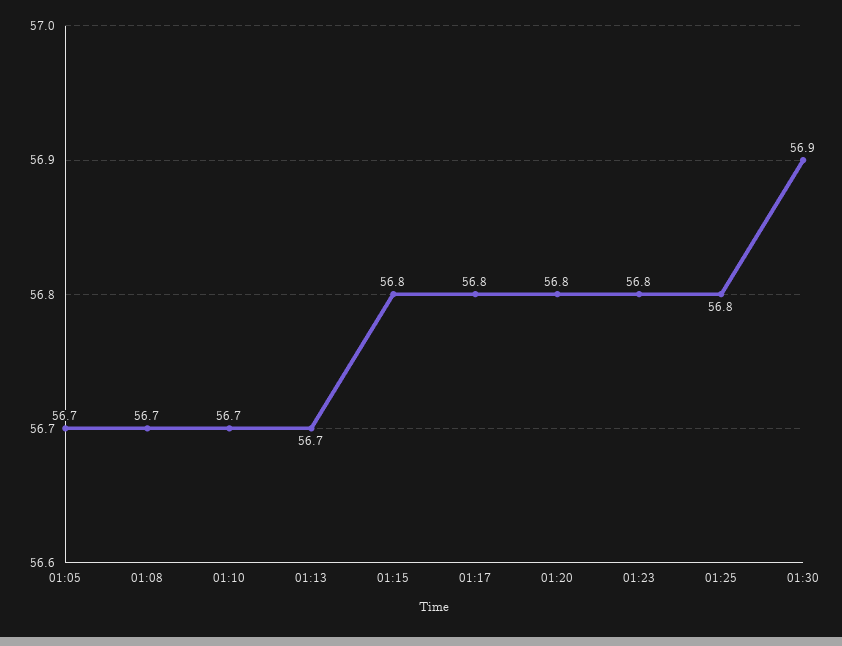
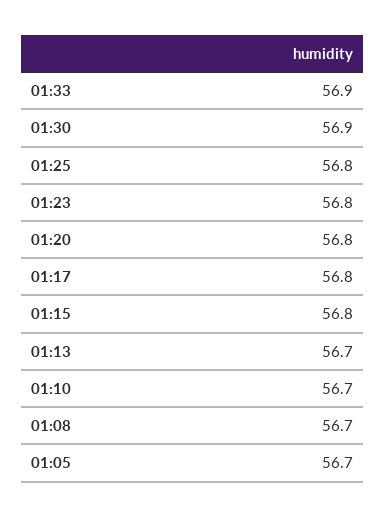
01:33: none -> 56.9

